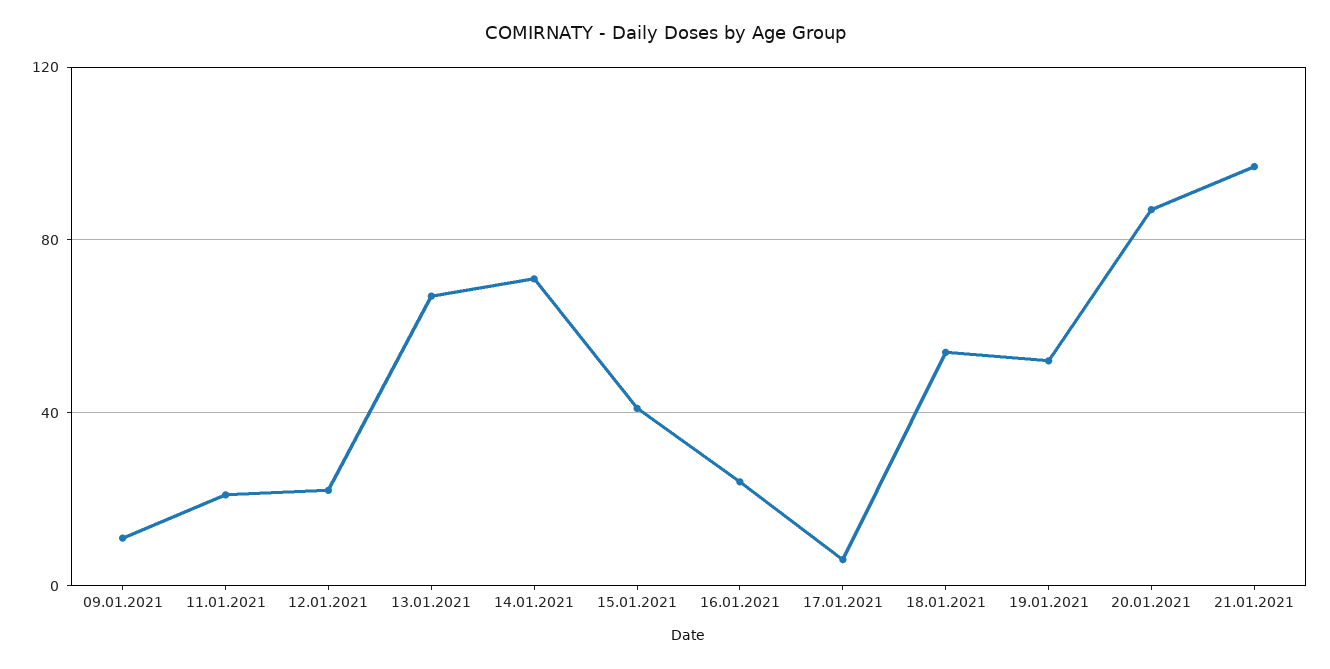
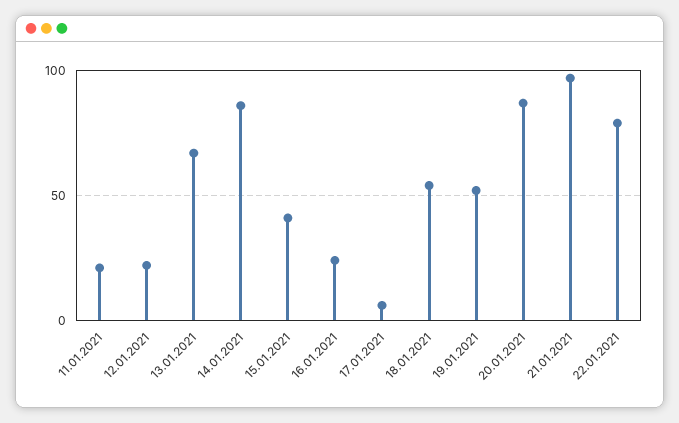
09.01.2021: 10 -> none
14.01.2021: 70 -> 85
22.01.2021: none -> 80

